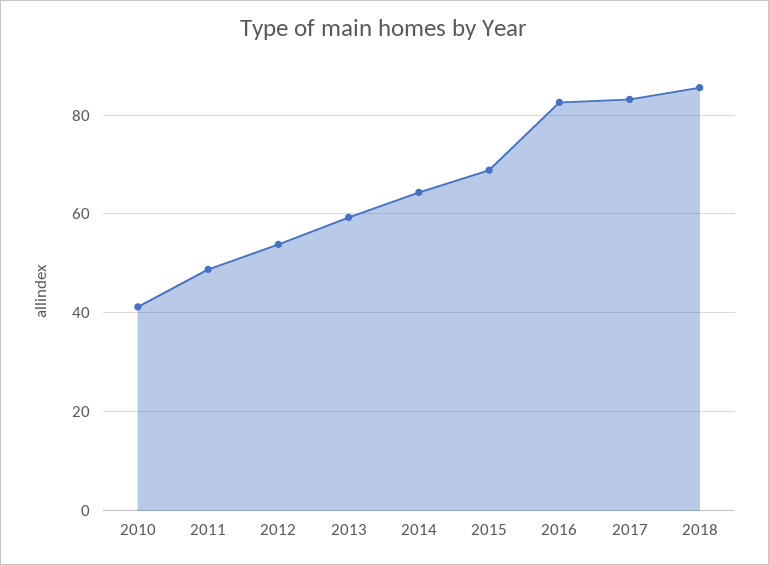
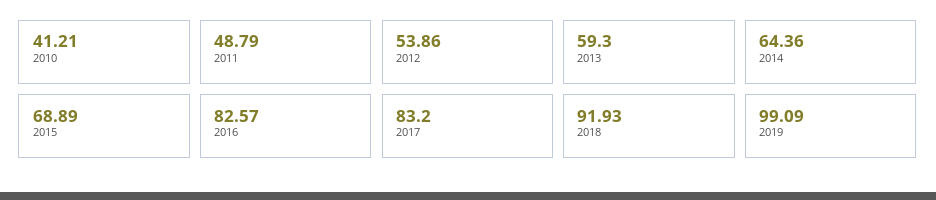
2018: 86 -> 91.93
2019: none -> 99.09

